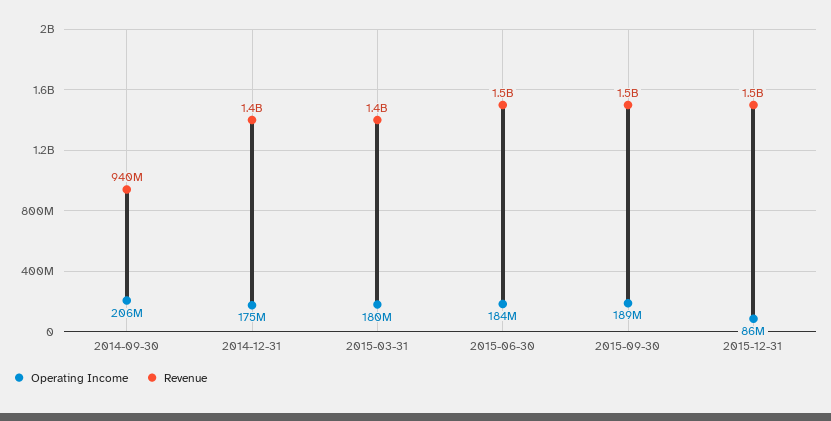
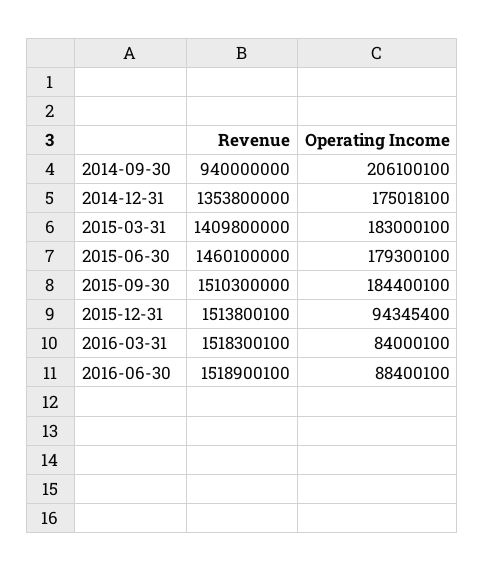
Operating Income, 2015-03-31: 180000000 -> 183000100
Operating Income, 2015-06-30: 184000000 -> 179300100
Operating Income, 2015-09-30: 189000000 -> 184400100
Operating Income, 2015-12-31: 86000000 -> 94345400
Revenue, 2016-03-31: none -> 1518300100
Operating Income, 2016-03-31: none -> 84000100
Revenue, 2016-06-30: none -> 1518900100
Operating Income, 2016-06-30: none -> 88400100

